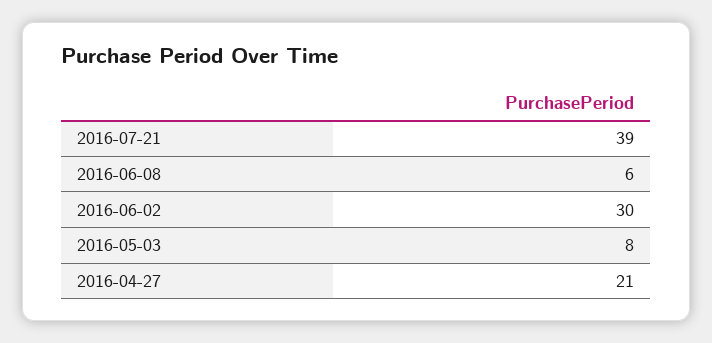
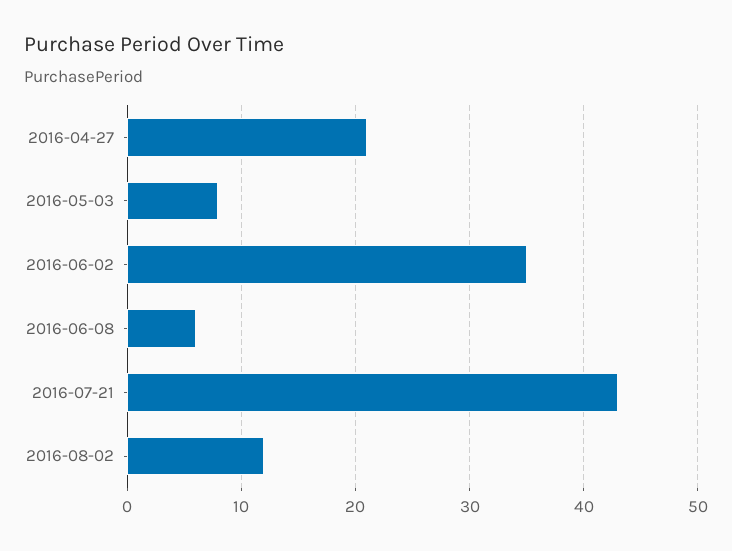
2016-07-21: 39 -> 43
2016-06-02: 30 -> 35
2016-08-02: none -> 12

